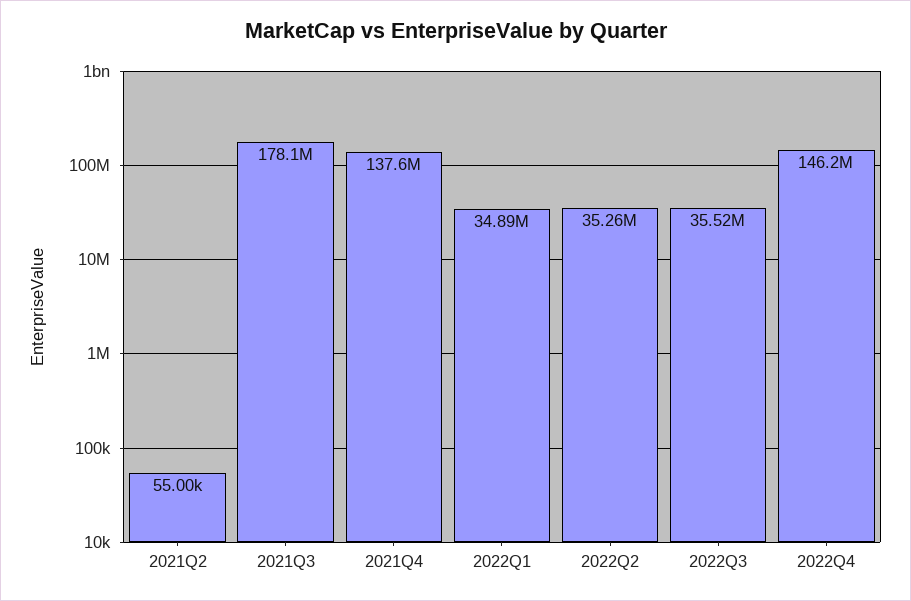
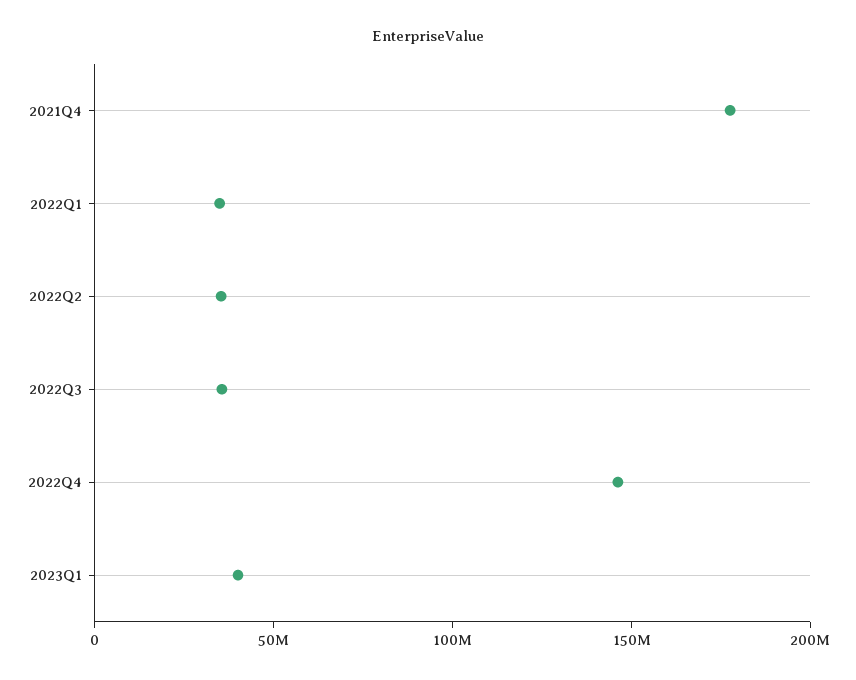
2021Q2: 55000 -> none
2021Q3: 178100000 -> none
2021Q4: 137600000 -> 180000000
2023Q1: none -> 40000000

